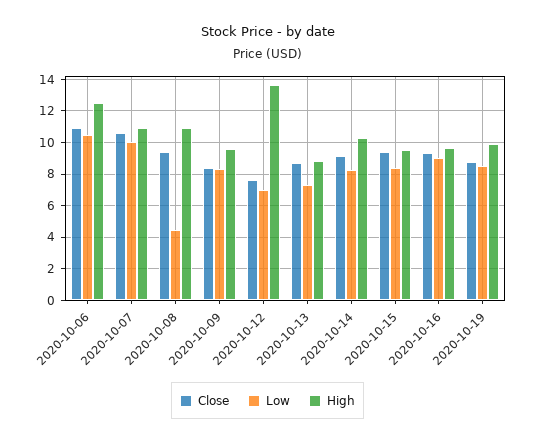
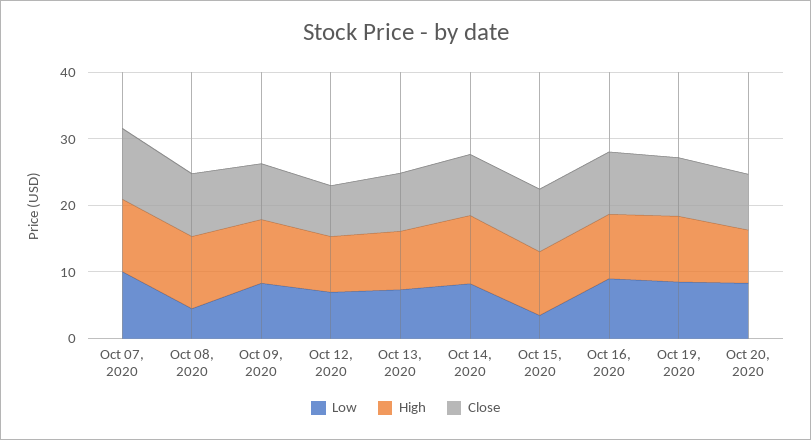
Close, 2020-10-06: 11 -> none
Low, 2020-10-06: 10.5 -> none
High, 2020-10-06: 12.5 -> none
High, 2020-10-12: 13.5 -> 8
Low, 2020-10-15: 8.5 -> 4
Low, Oct 20, 2020: none -> 8
High, Oct 20, 2020: none -> 8
Close, Oct 20, 2020: none -> 8

